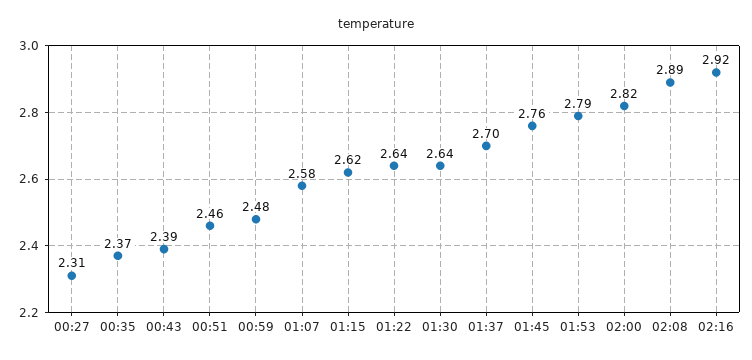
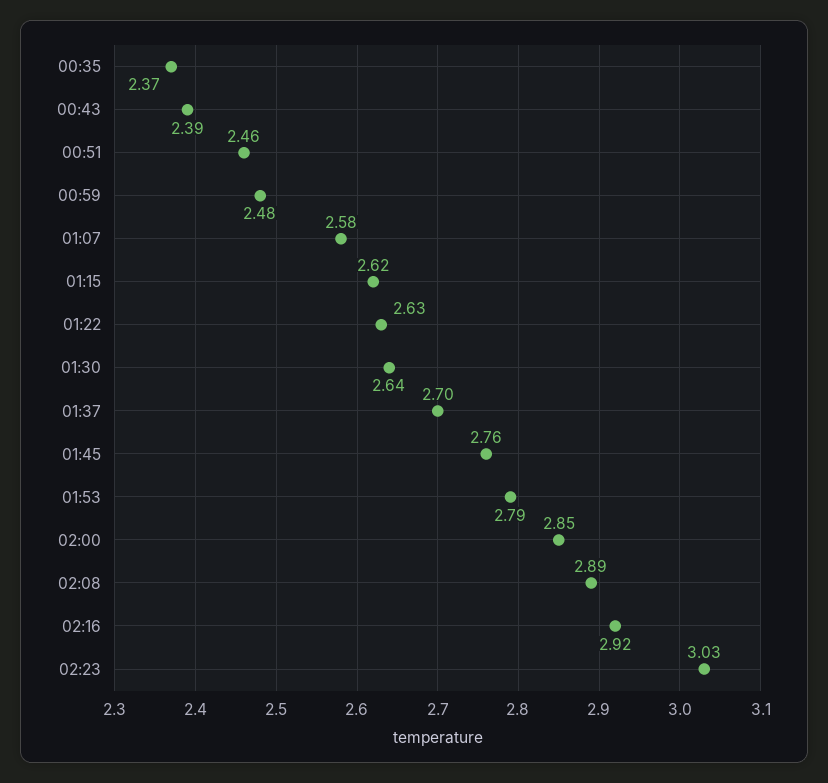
00:27: 2.31 -> none
01:22: 2.64 -> 2.63
02:00: 2.82 -> 2.85
02:23: none -> 3.03

